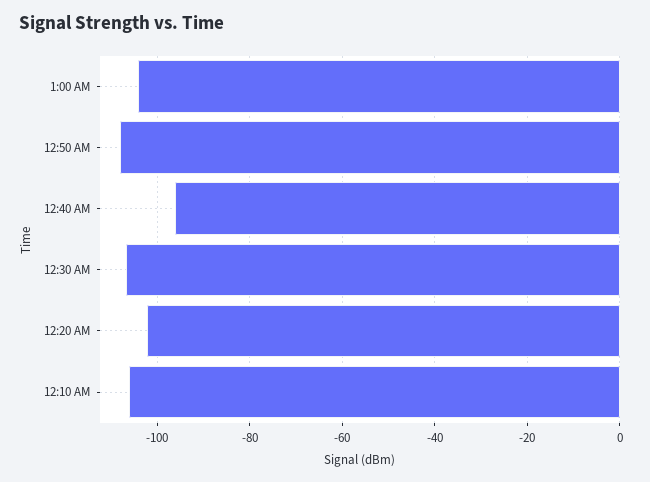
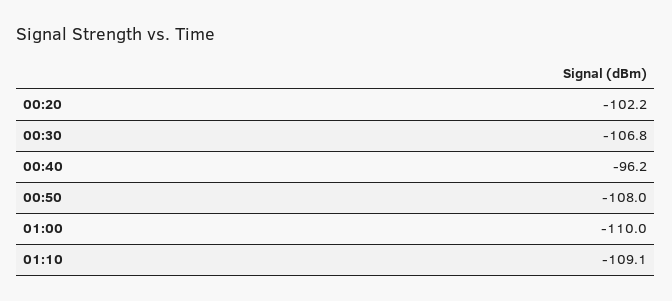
1:00 AM: -104 -> -110
12:10 AM: -106 -> none
01:10: none -> -109.1

